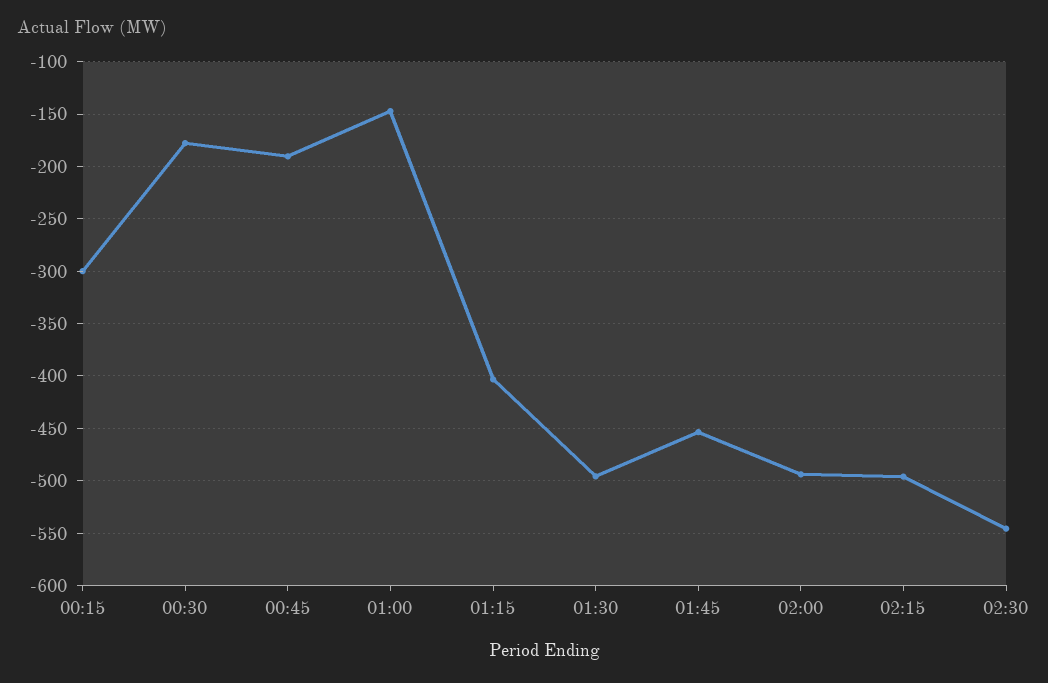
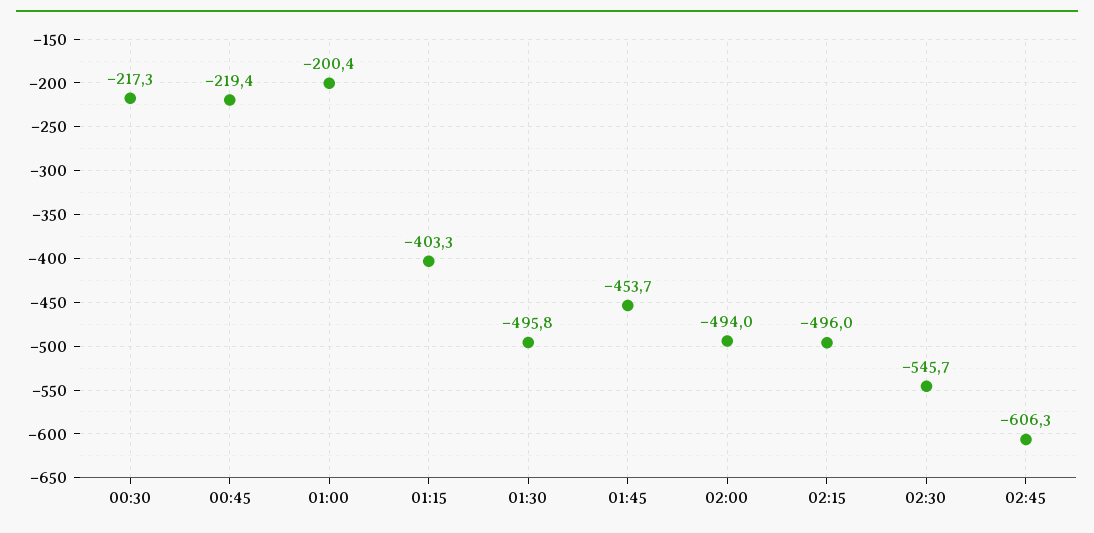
00:15: -300 -> none
00:30: -180 -> -217.3
00:45: -190 -> -219.4
01:00: -150 -> -200.4
02:45: none -> -606.3

